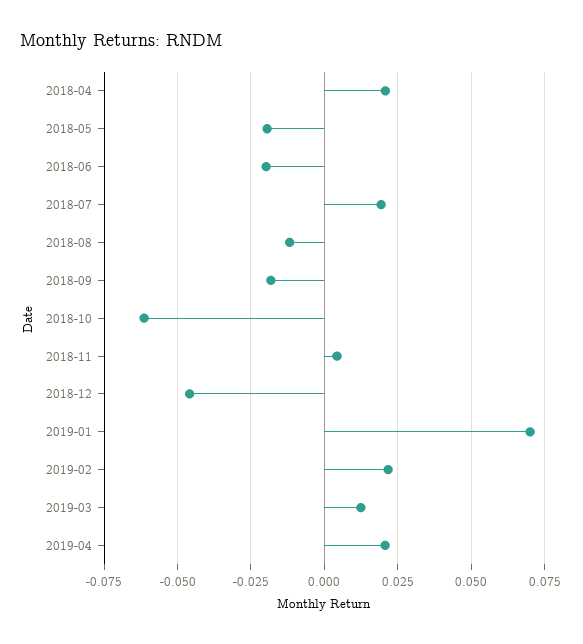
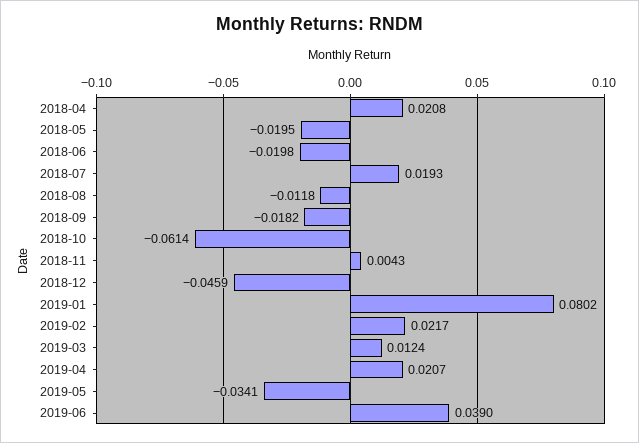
2019-01: 0.07 -> 0.0802
2019-05: none -> -0.0341
2019-06: none -> 0.039

